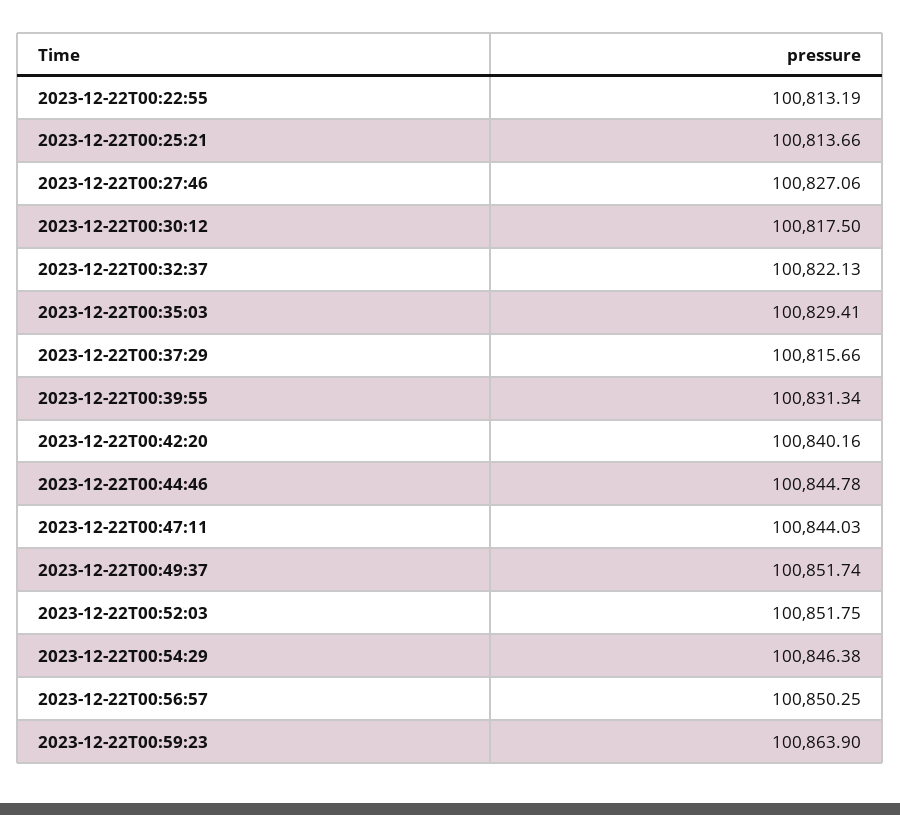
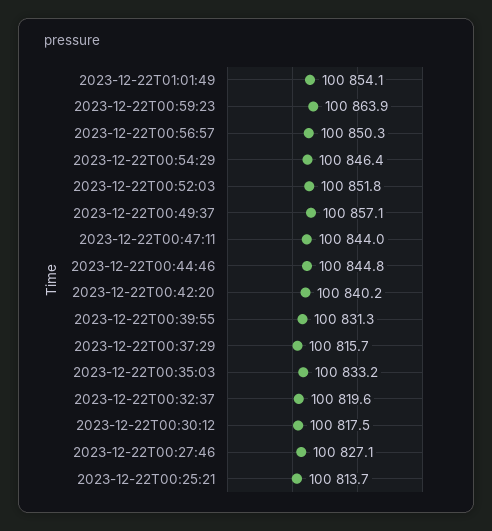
2023-12-22T00:22:55: 100813.19 -> none
2023-12-22T00:32:37: 100822.13 -> 100819.6
2023-12-22T00:35:03: 100829.41 -> 100833.2
2023-12-22T00:49:37: 100851.74 -> 100857.1
2023-12-22T01:01:49: none -> 100854.1

